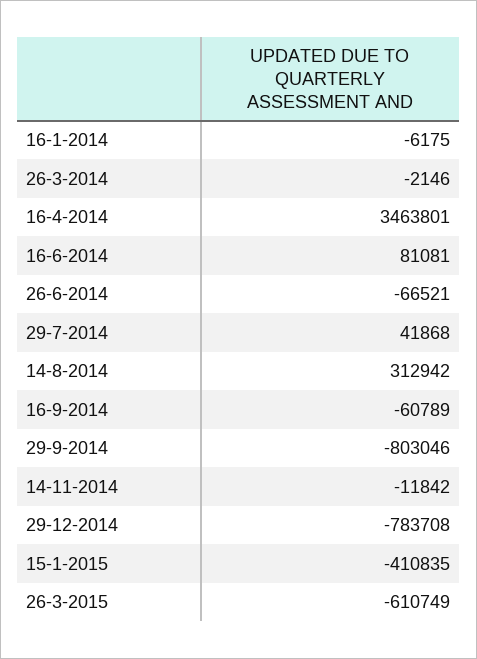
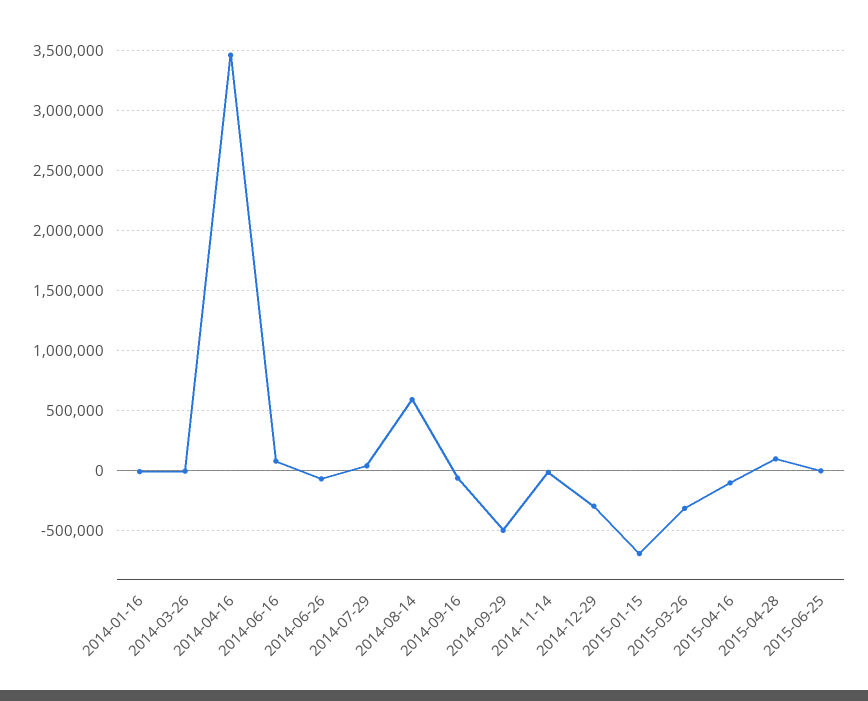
14-8-2014: 312942 -> 600000
29-9-2014: -803046 -> -500000
29-12-2014: -783708 -> -300000
15-1-2015: -410835 -> -700000
26-3-2015: -610749 -> -300000
2015-04-16: none -> -100000
2015-04-28: none -> 100000
2015-06-25: none -> 0

